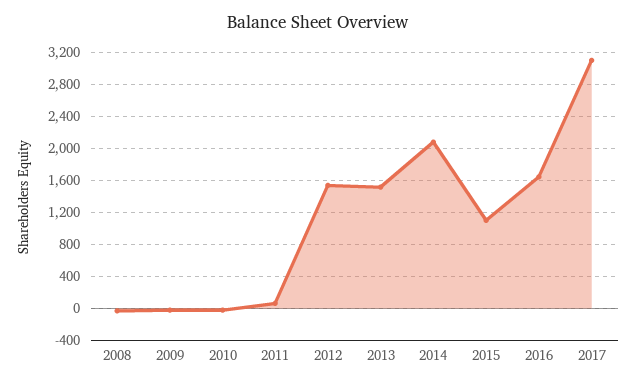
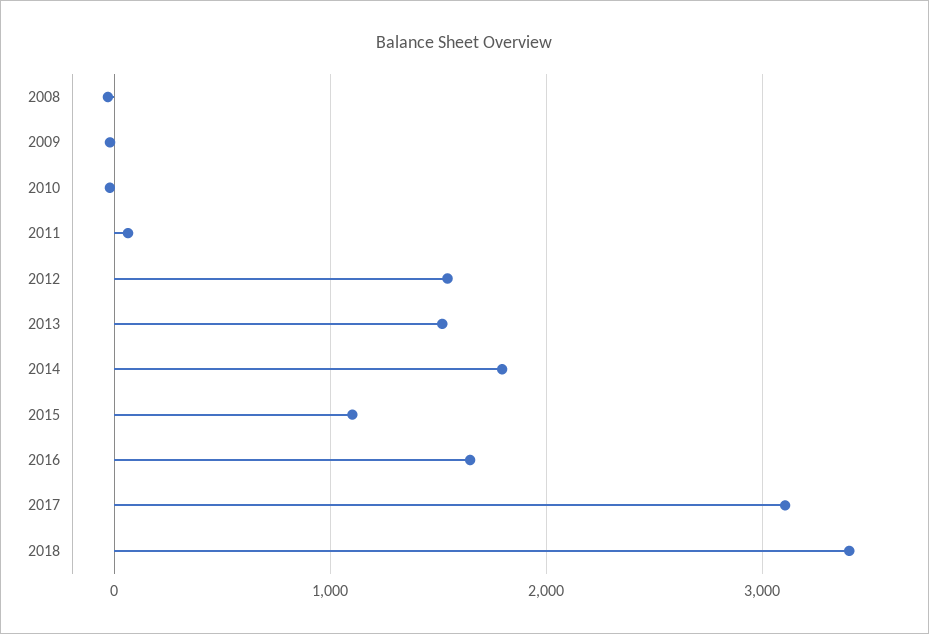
2014: 2100 -> 1800
2018: none -> 3400

